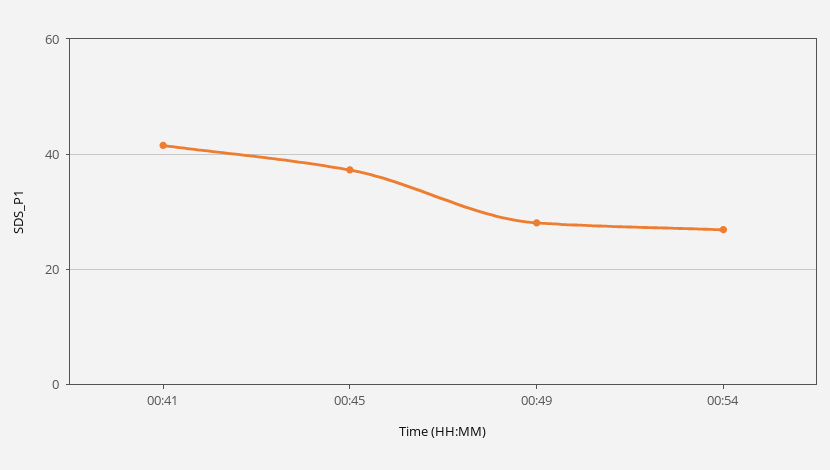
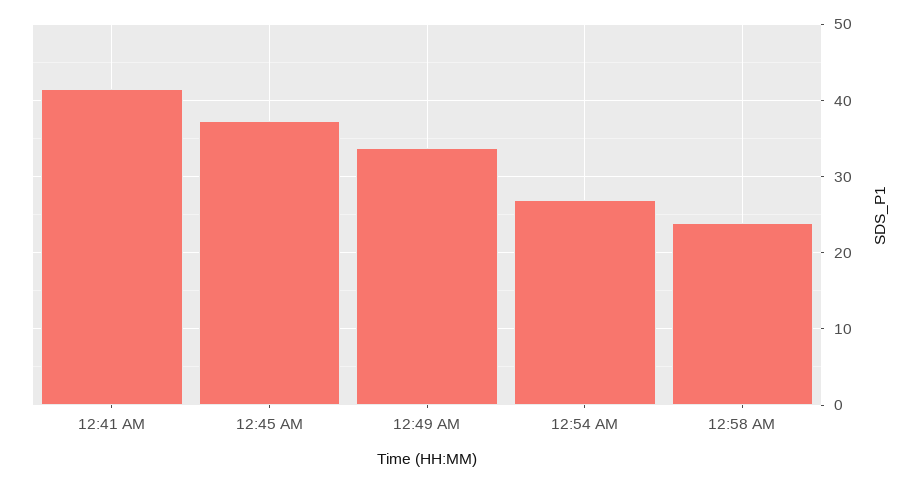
00:49: 28 -> 34
12:58 AM: none -> 24

